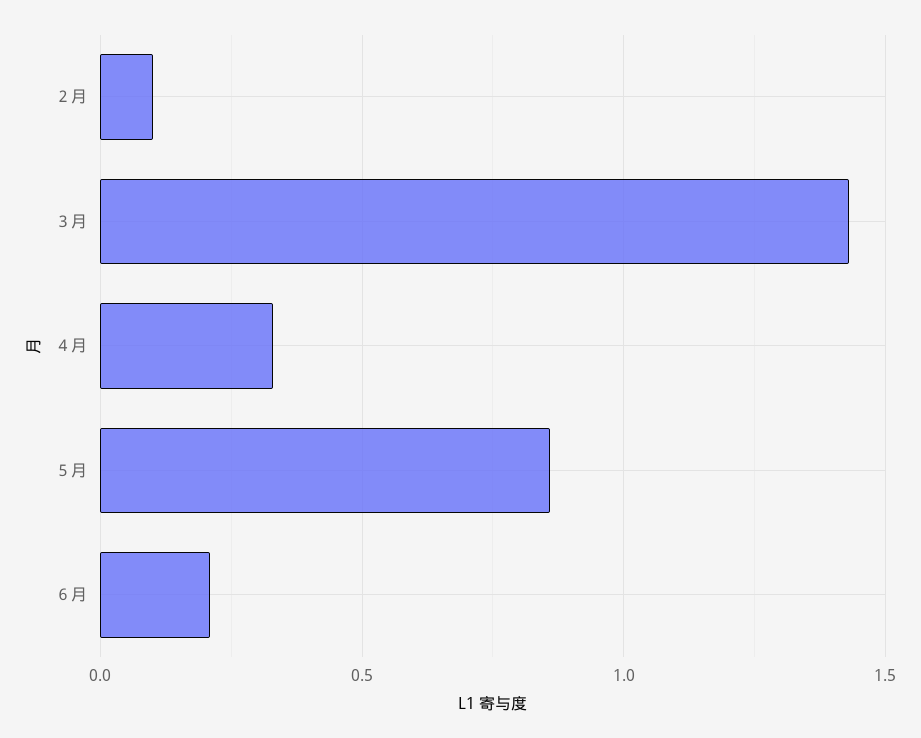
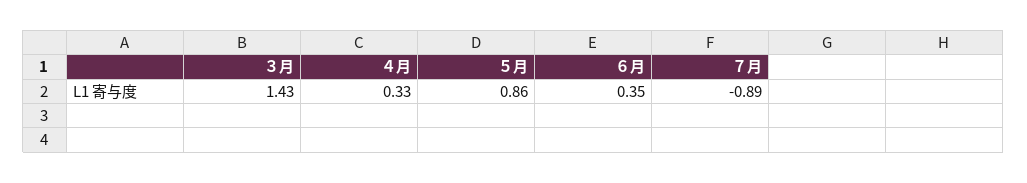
２月: 0.1 -> none
６月: 0.2 -> 0.35
７月: none -> -0.89

